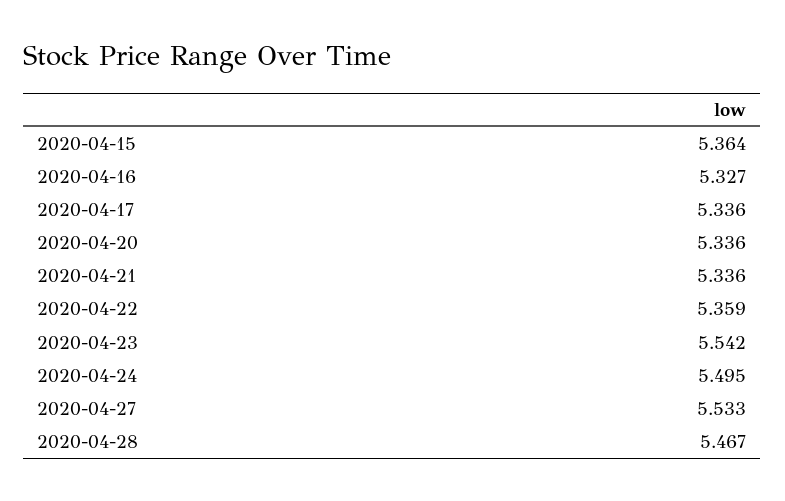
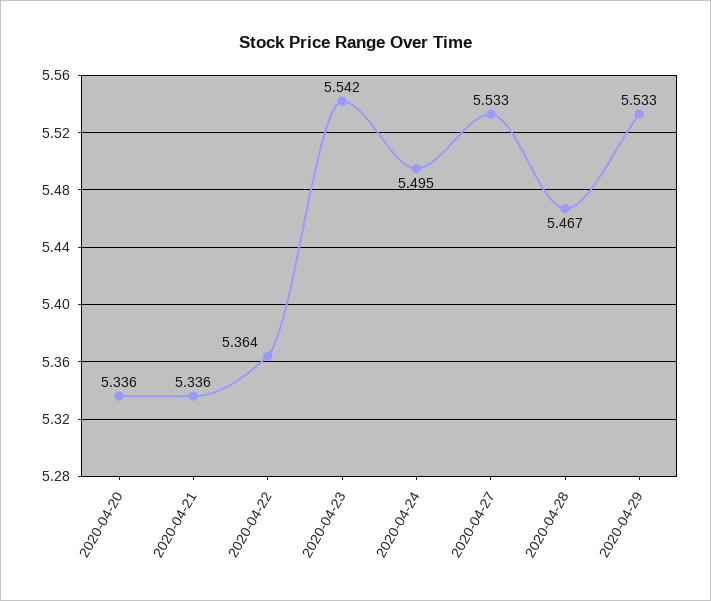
2020-04-15: 5.364 -> none
2020-04-16: 5.327 -> none
2020-04-17: 5.336 -> none
2020-04-22: 5.359 -> 5.364
2020-04-29: none -> 5.533

